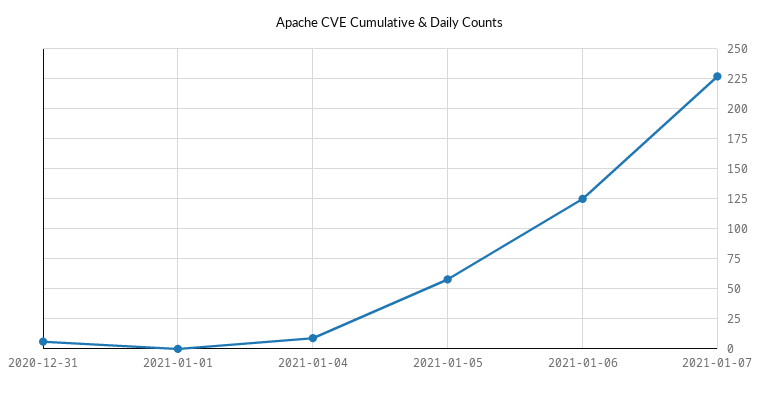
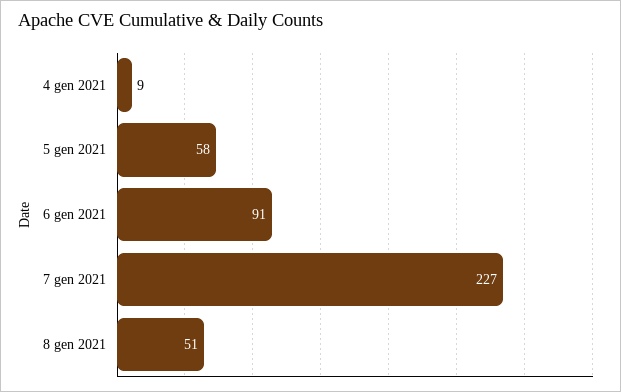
2020-12-31: 5 -> none
2021-01-01: 0 -> none
2021-01-06: 125 -> 91
8 gen 2021: none -> 51

